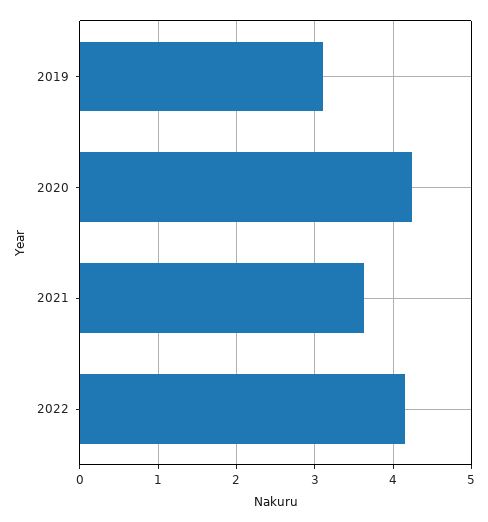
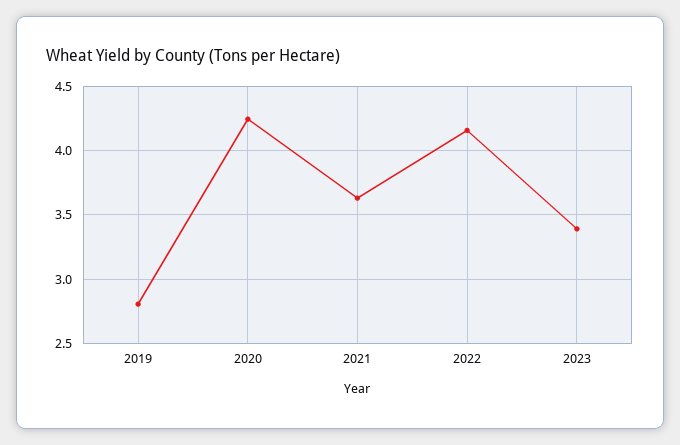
2019: 3.1 -> 2.8
2023: none -> 3.4

